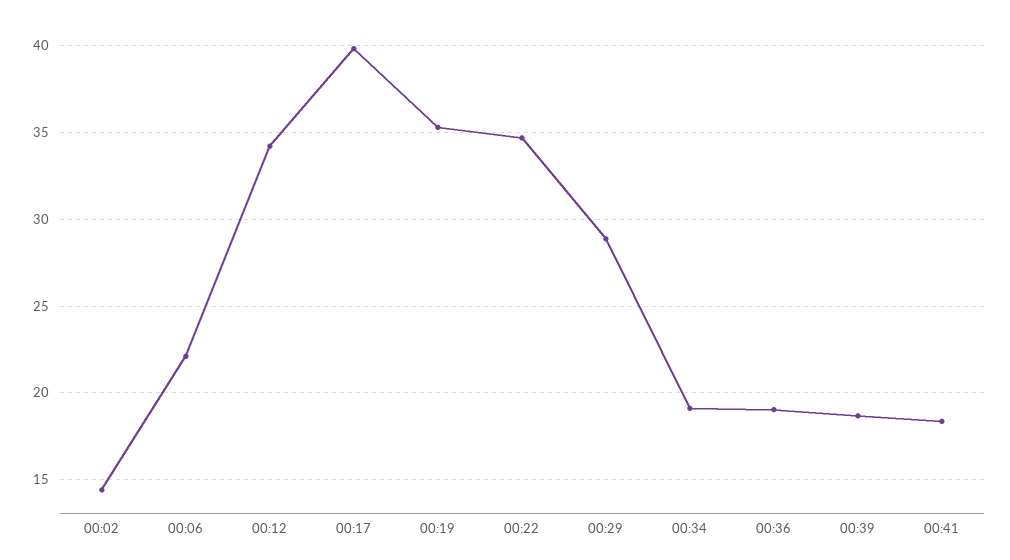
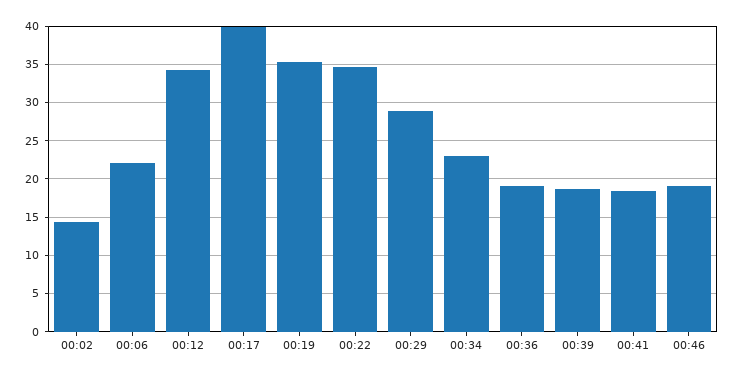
00:34: 19 -> 23
00:46: none -> 19

